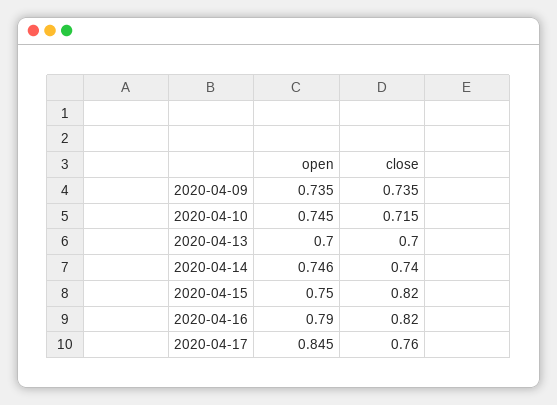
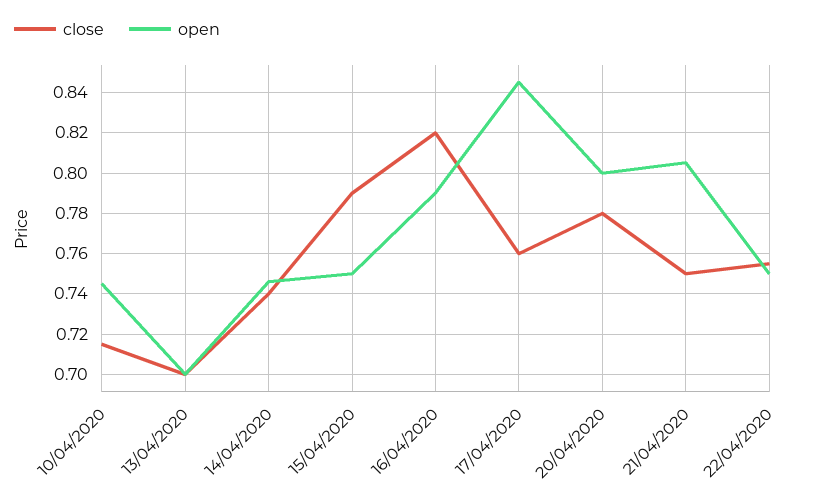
open, 2020-04-09: 0.735 -> none
close, 2020-04-09: 0.735 -> none
close, 2020-04-15: 0.82 -> 0.79
close, 20/04/2020: none -> 0.78
open, 20/04/2020: none -> 0.8
close, 21/04/2020: none -> 0.75
open, 21/04/2020: none -> 0.805
close, 22/04/2020: none -> 0.755
open, 22/04/2020: none -> 0.75

